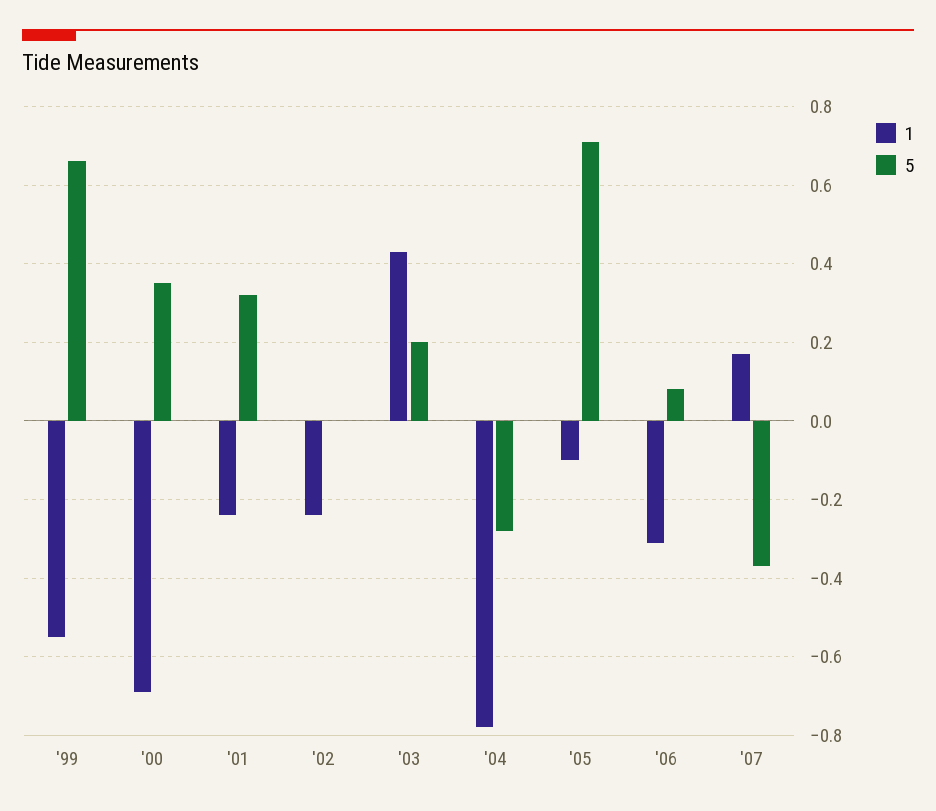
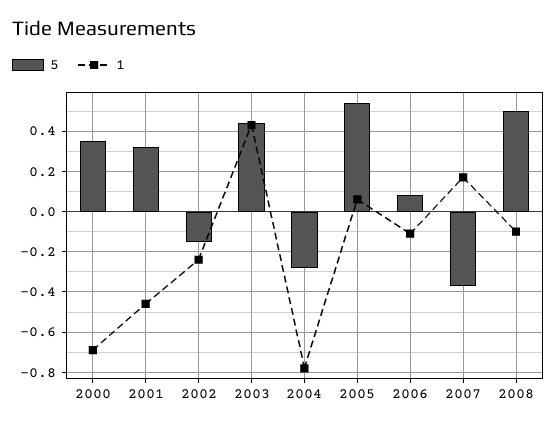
1, '99: -0.55 -> none
5, '99: 0.65 -> none
1, '01: -0.25 -> -0.45
5, '02: 0 -> -0.15
5, '03: 0.2 -> 0.45
1, '05: -0.1 -> 0.05
5, '05: 0.7 -> 0.55
1, '06: -0.3 -> -0.1
5, 2008: none -> 0.5
1, 2008: none -> -0.1

